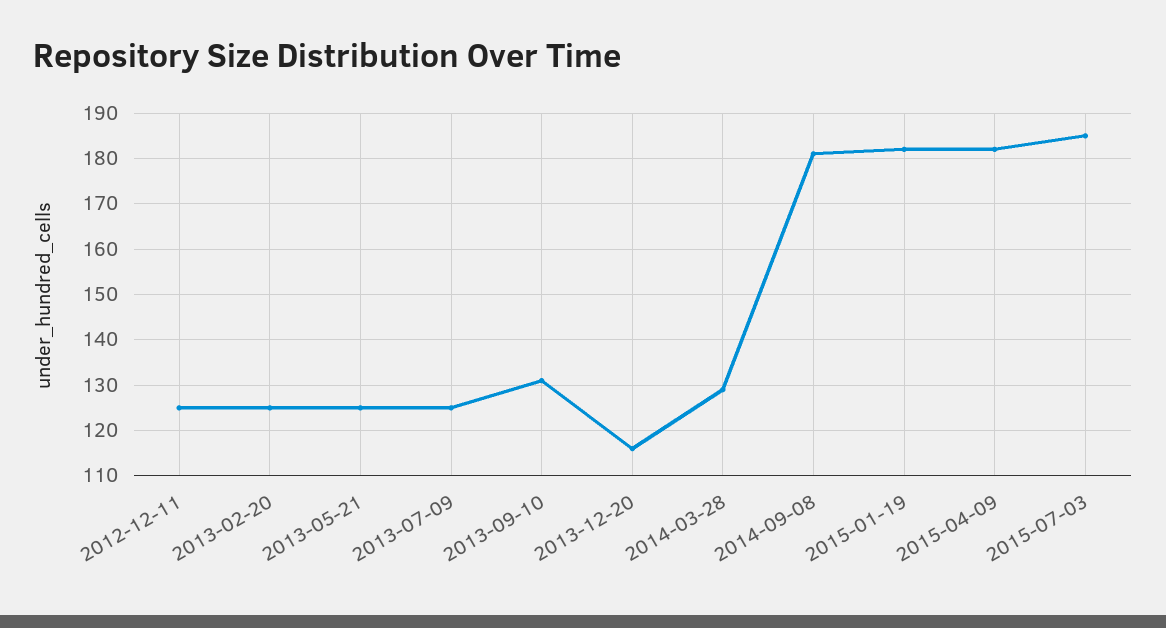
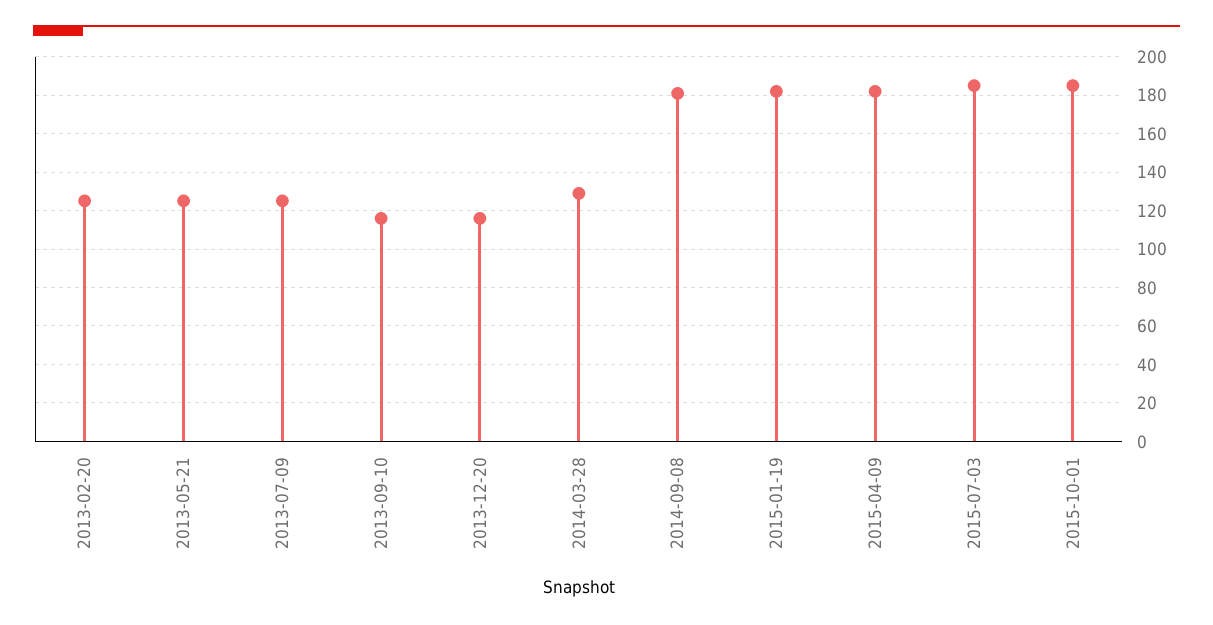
2012-12-11: 125 -> none
2013-09-10: 130 -> 115
2015-10-01: none -> 185

